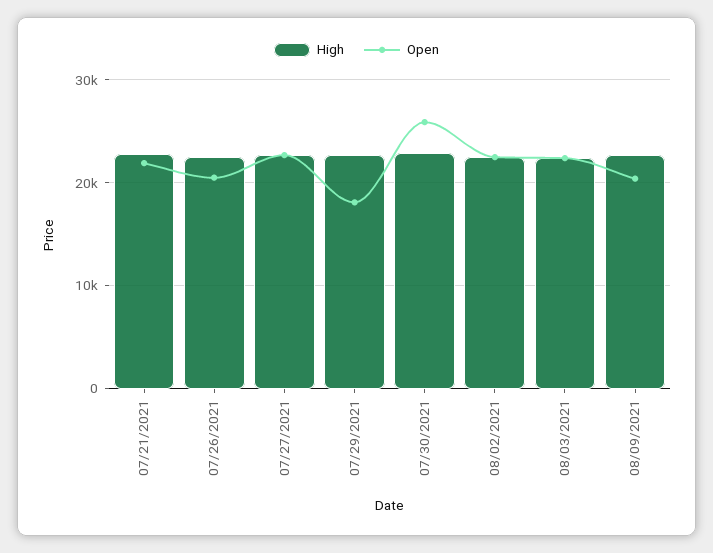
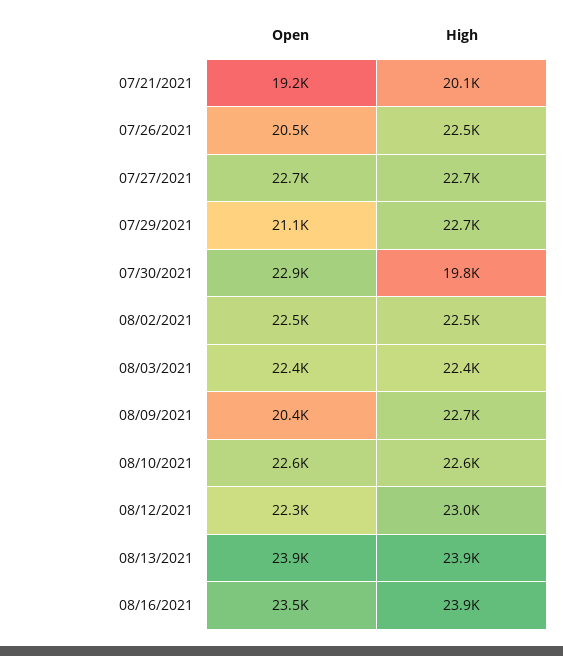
High, 07/21/2021: 23000 -> 20100
Open, 07/21/2021: 22000 -> 19200
Open, 07/29/2021: 18000 -> 21100
High, 07/30/2021: 23000 -> 19800
Open, 07/30/2021: 26000 -> 22900
Open, 08/10/2021: none -> 22600
High, 08/10/2021: none -> 22600
Open, 08/12/2021: none -> 22300
High, 08/12/2021: none -> 23000
Open, 08/13/2021: none -> 23900
High, 08/13/2021: none -> 23900
Open, 08/16/2021: none -> 23500
High, 08/16/2021: none -> 23900

